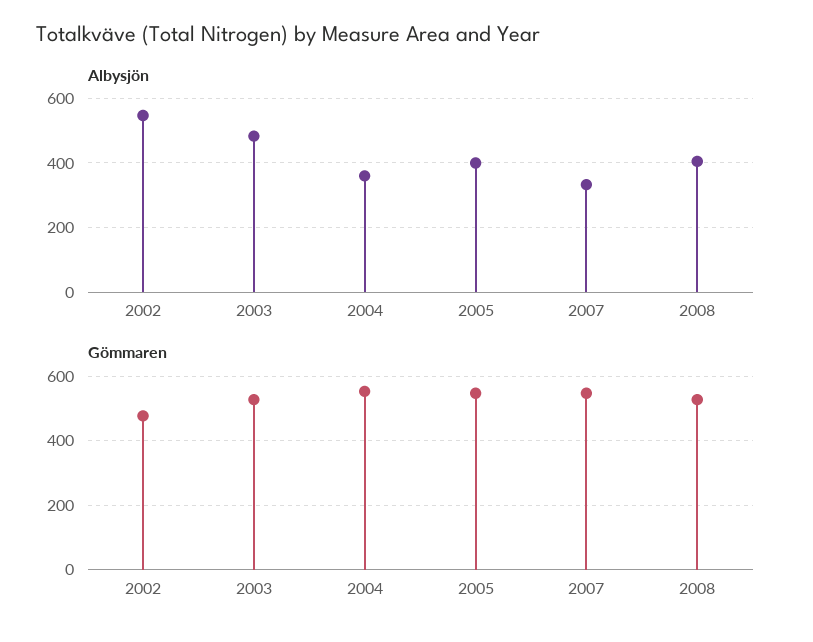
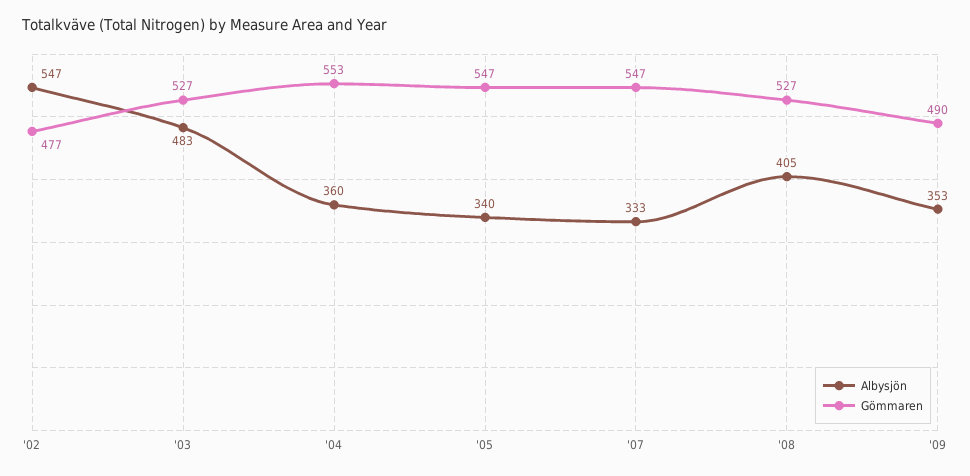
Albysjön, 2005: 400 -> 340
Albysjön, '09: none -> 353
Gömmaren, '09: none -> 490

